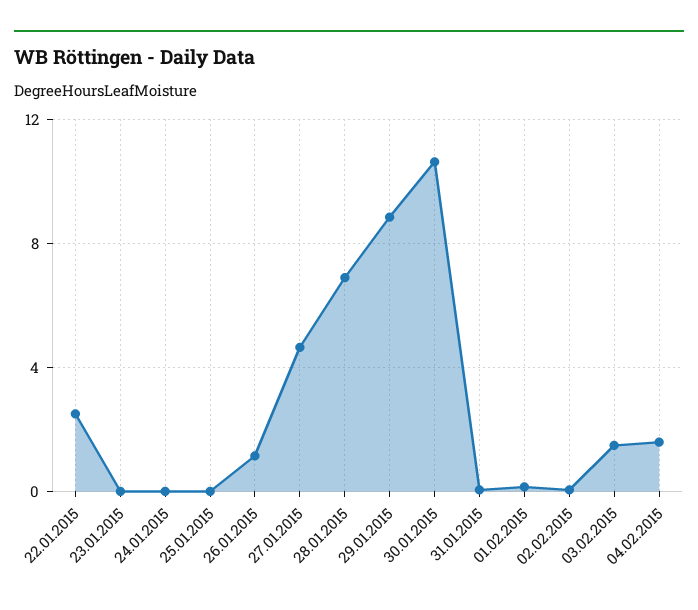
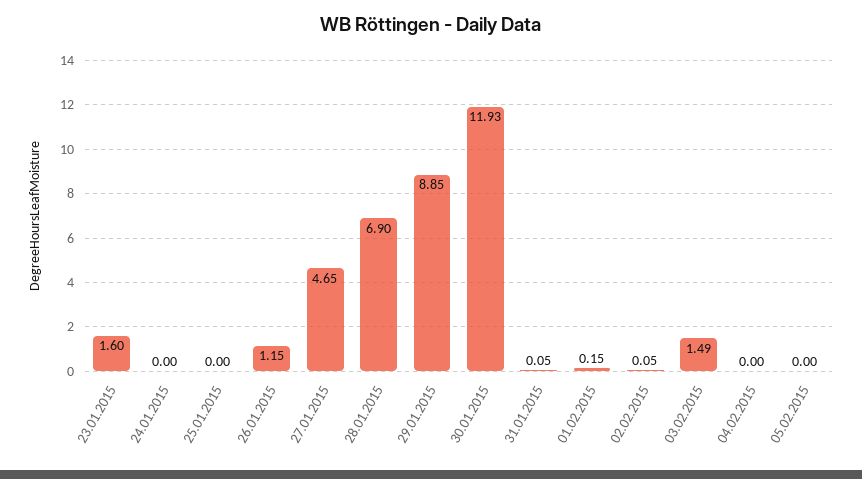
22.01.2015: 2.5 -> none
23.01.2015: 0 -> 1.6
30.01.2015: 10.5 -> 11.93
04.02.2015: 1.5 -> 0
05.02.2015: none -> 0

